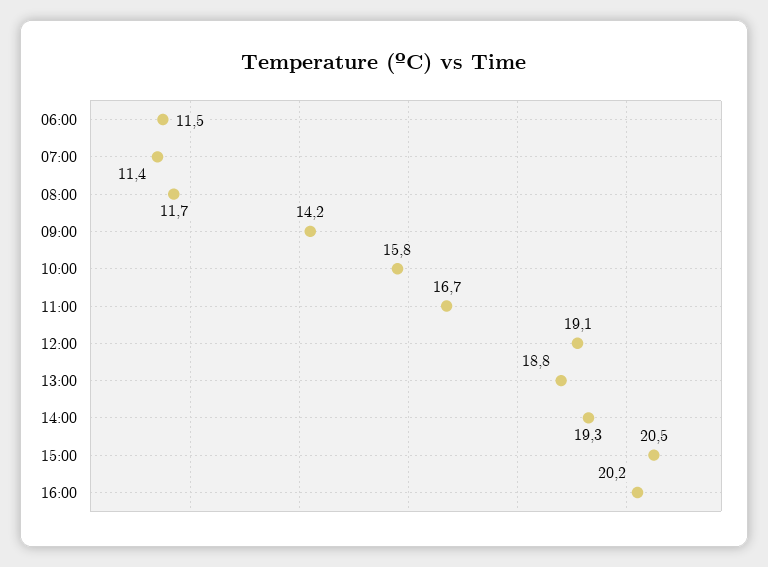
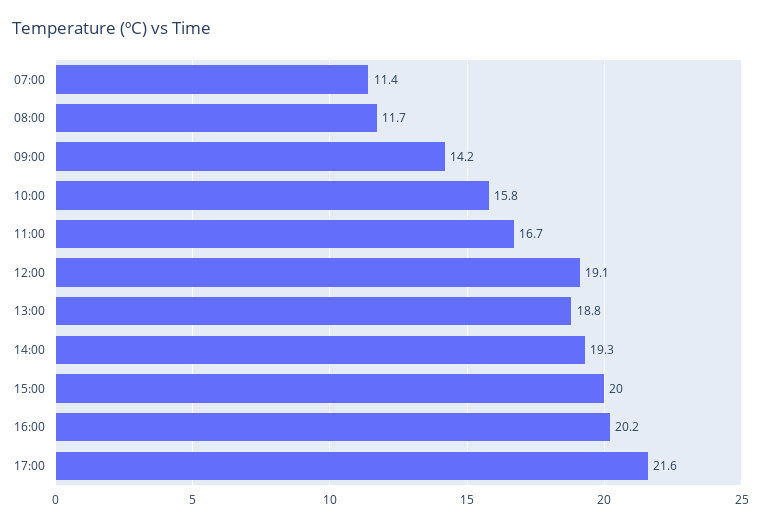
06:00: 11.5 -> none
15:00: 20.5 -> 20
17:00: none -> 21.6

